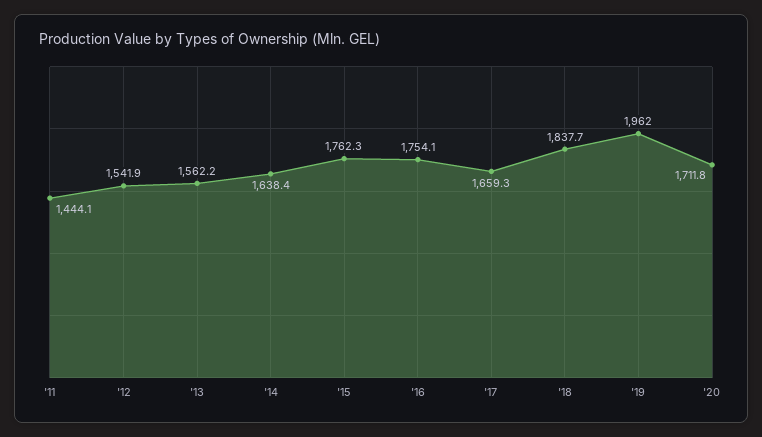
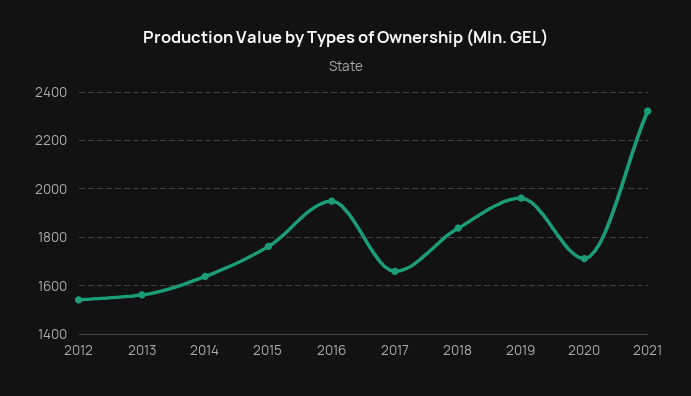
'11: 1444.1 -> none
'16: 1754.1 -> 1950
2021: none -> 2325

